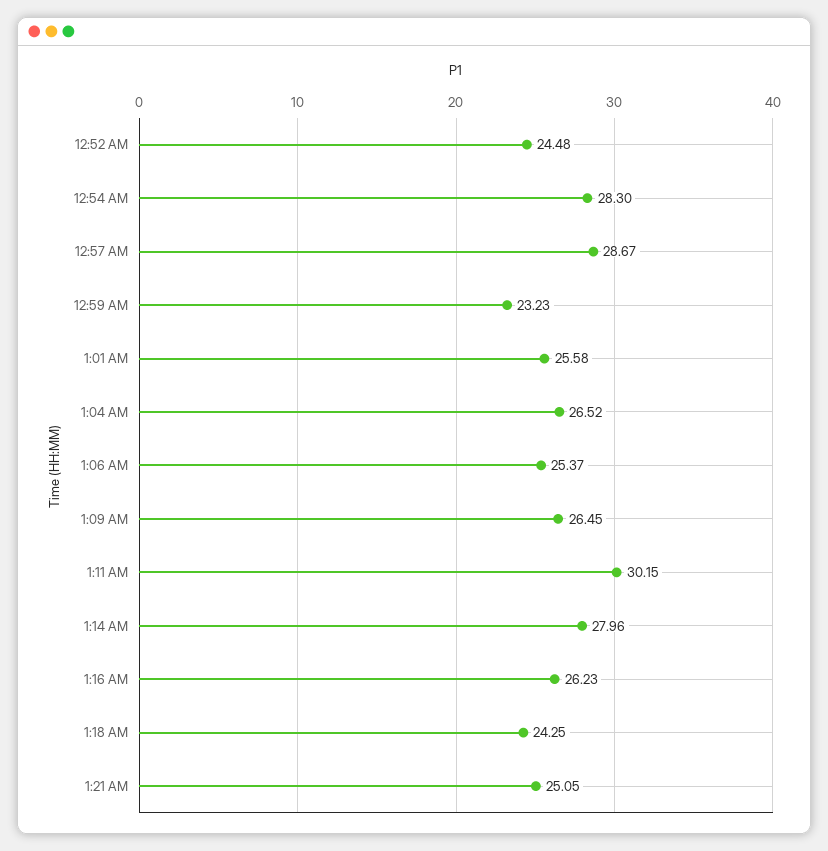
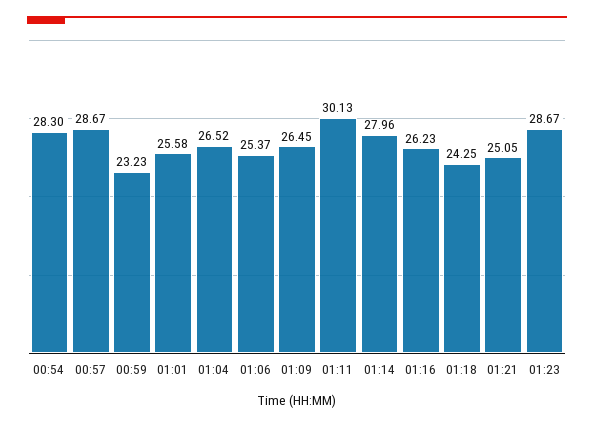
12:52 AM: 24.48 -> none
1:11 AM: 30.15 -> 30.13
01:23: none -> 28.67

